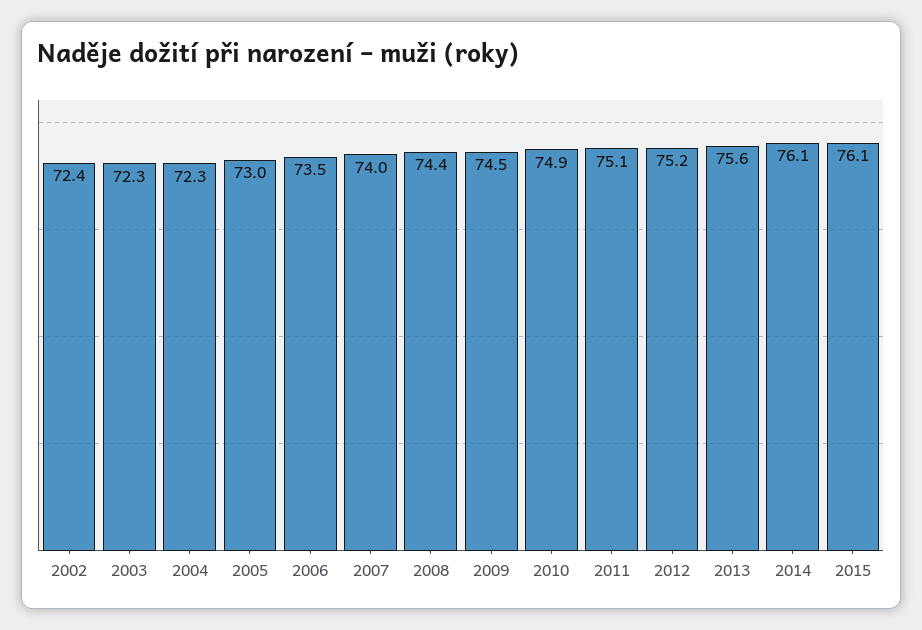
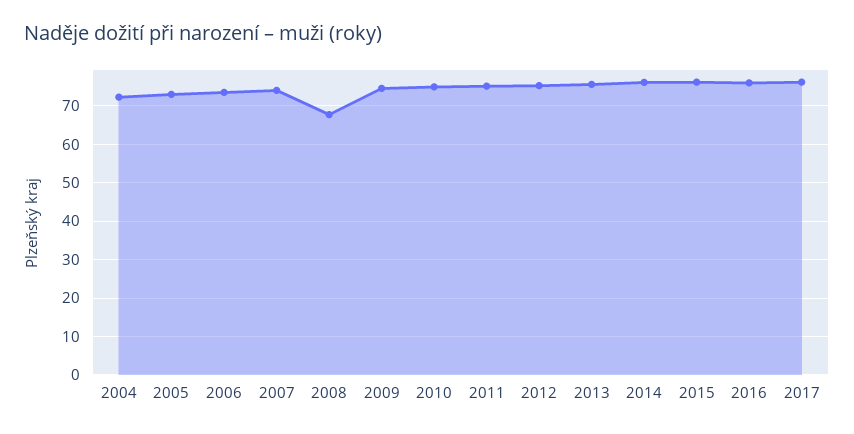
2002: 72.4 -> none
2003: 72.3 -> none
2008: 74.4 -> 68
2016: none -> 76
2017: none -> 76

